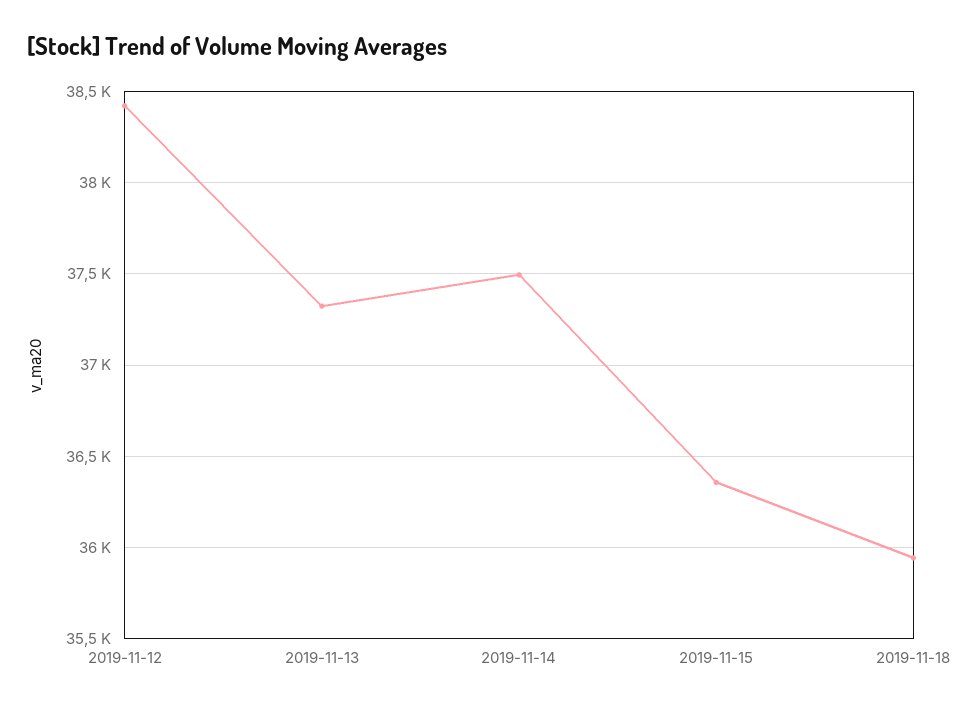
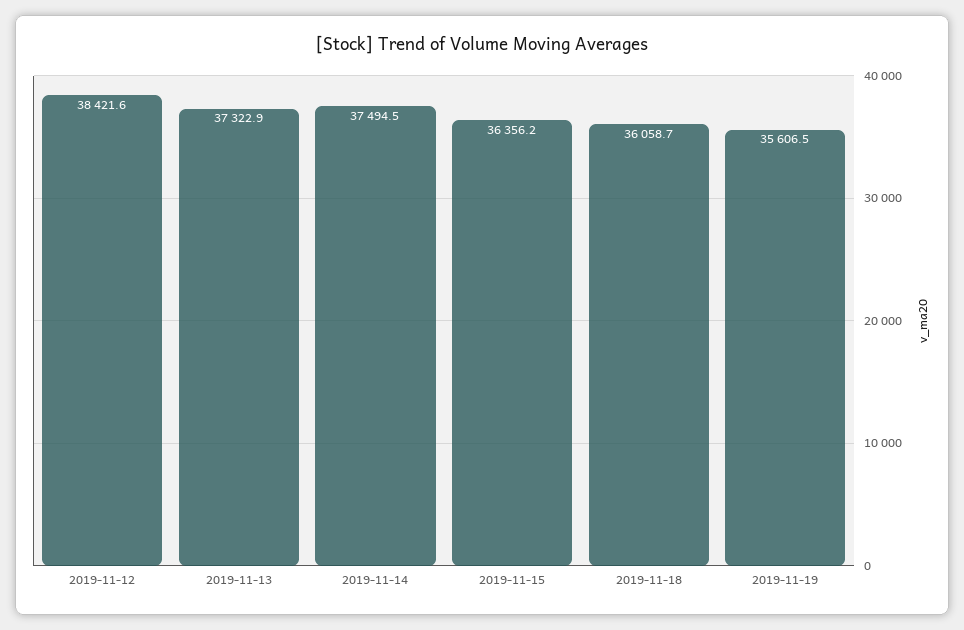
2019-11-18: 35950 -> 36058.7
2019-11-19: none -> 35606.5

